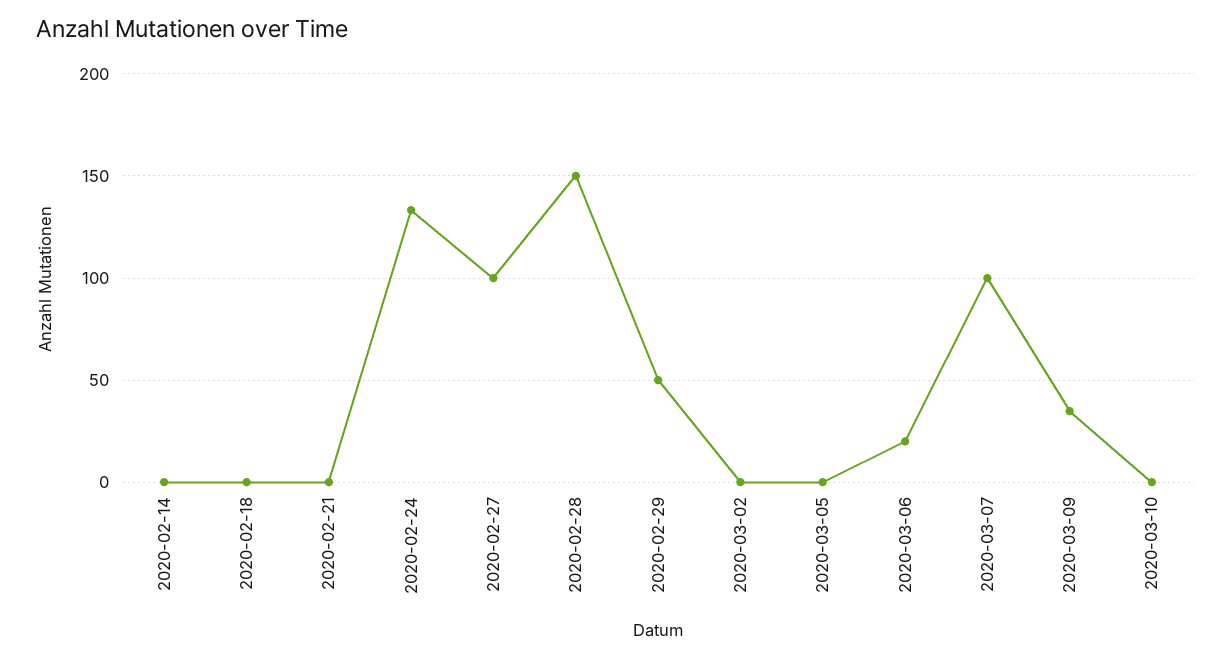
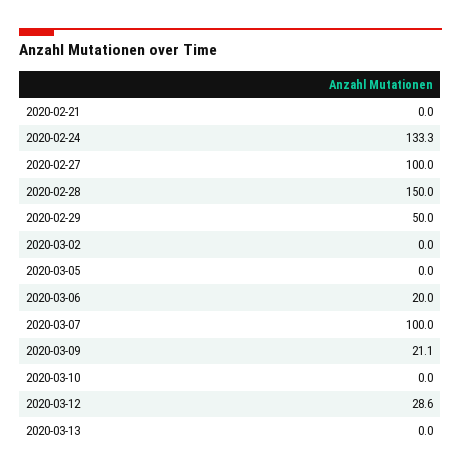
2020-02-14: 0 -> none
2020-02-18: 0 -> none
2020-03-09: 35 -> 21.1
2020-03-12: none -> 28.6
2020-03-13: none -> 0

